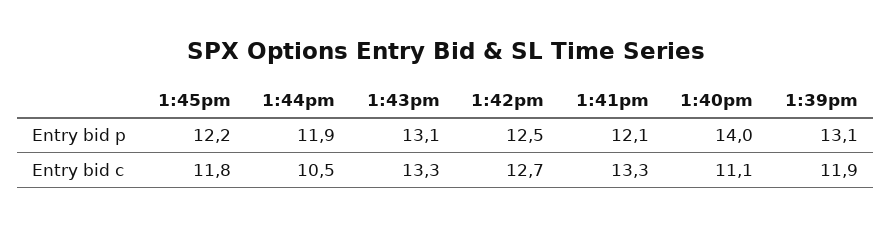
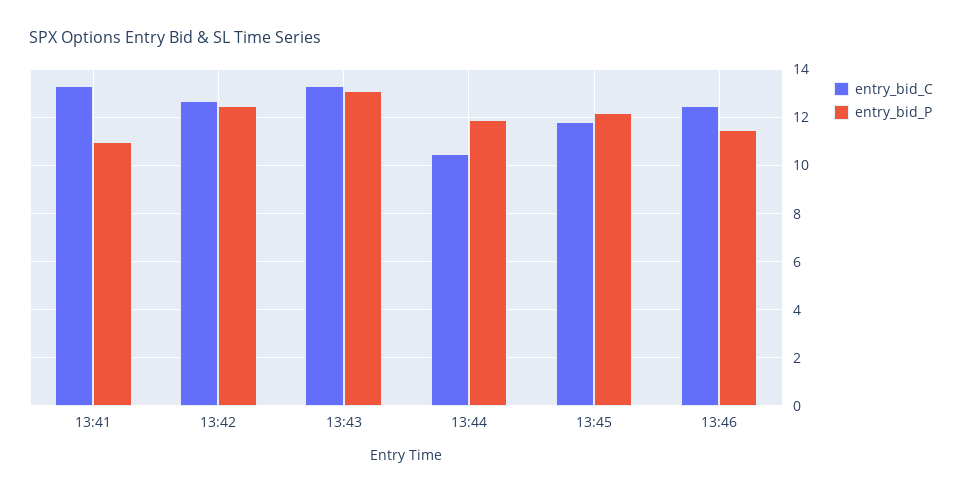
Entry bid p, 1:41pm: 12.1 -> 11
Entry bid p, 1:40pm: 14 -> none
Entry bid p, 1:39pm: 13.1 -> none
Entry bid c, 1:40pm: 11.1 -> none
Entry bid c, 1:39pm: 11.9 -> none
Entry bid c, 13:46: none -> 12.5
Entry bid p, 13:46: none -> 11.5

